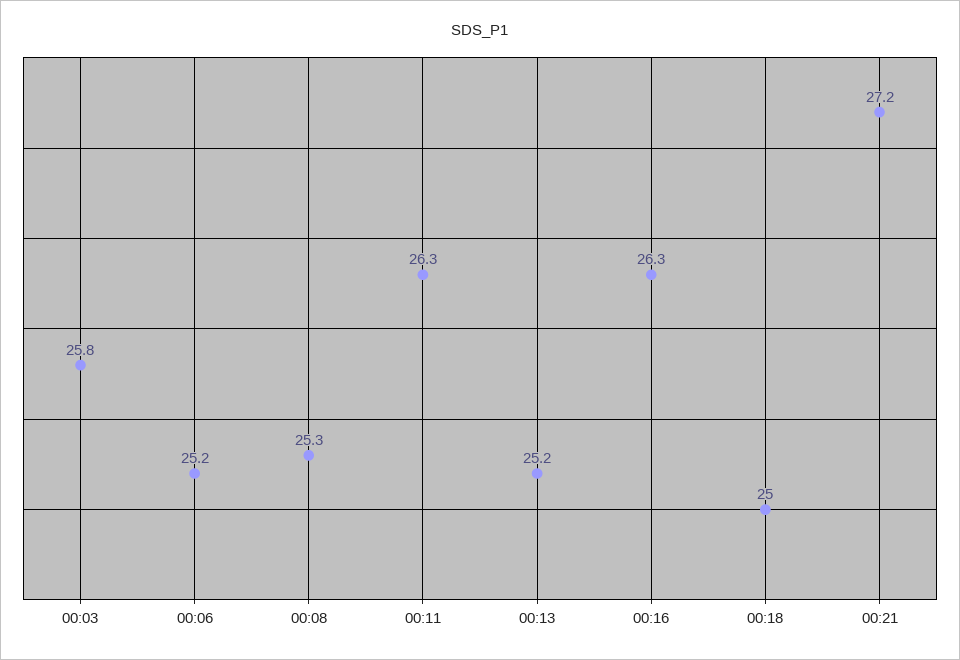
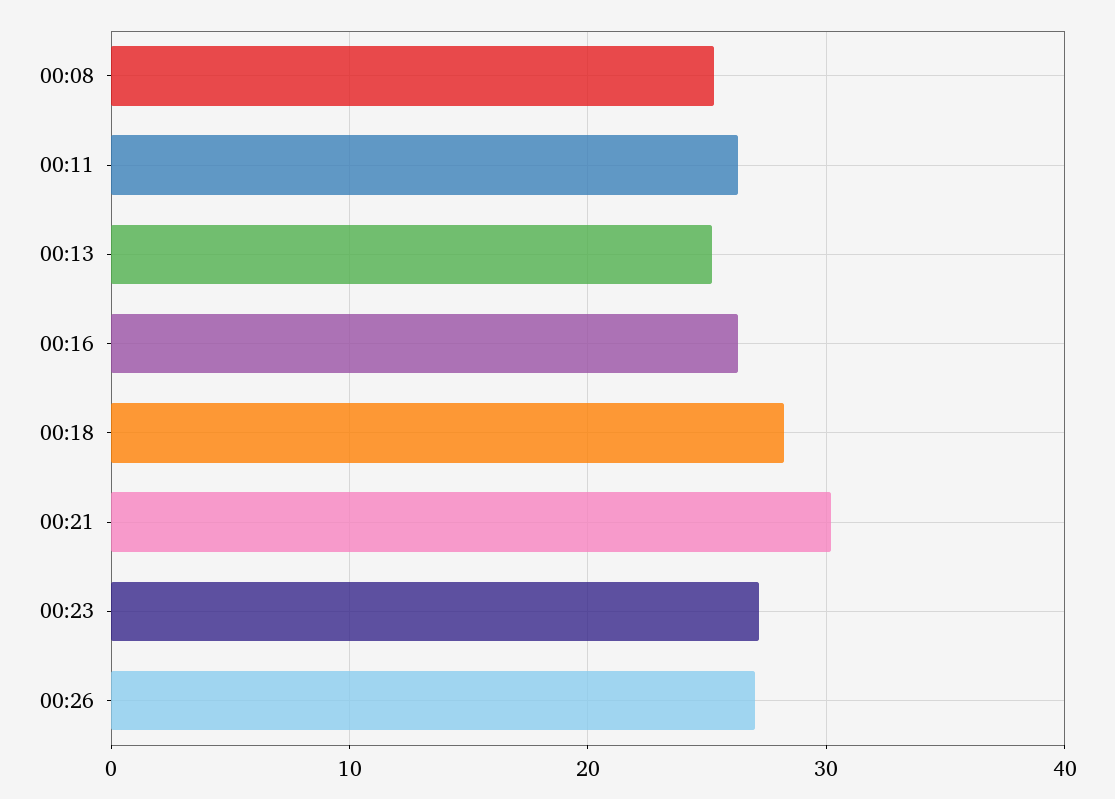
00:03: 25.8 -> none
00:06: 25.2 -> none
00:18: 25 -> 28
00:21: 27.2 -> 30
00:23: none -> 27
00:26: none -> 27

